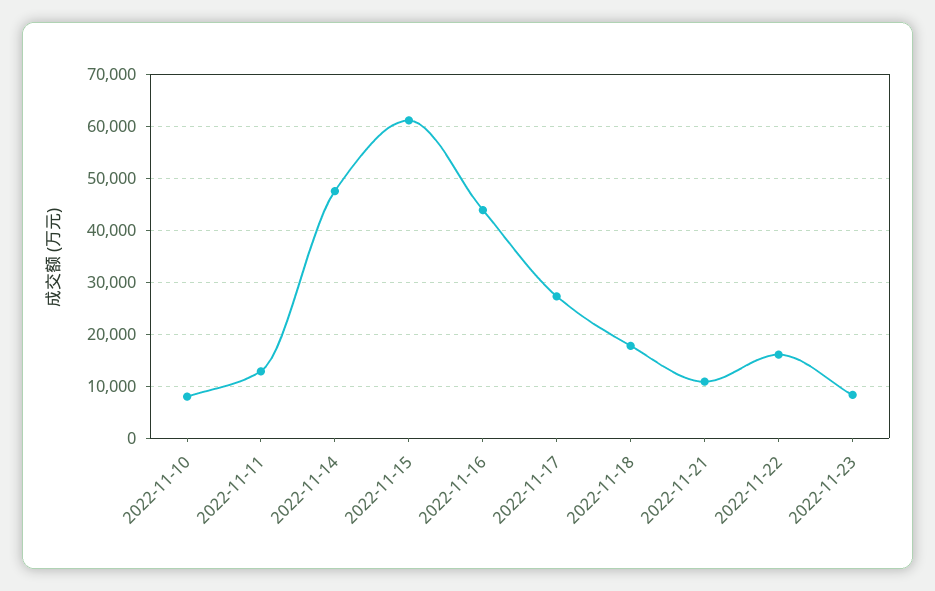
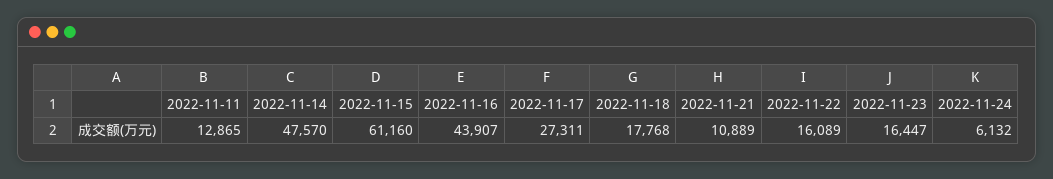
2022-11-10: 8000 -> none
2022-11-23: 8000 -> 16447
2022-11-24: none -> 6132

